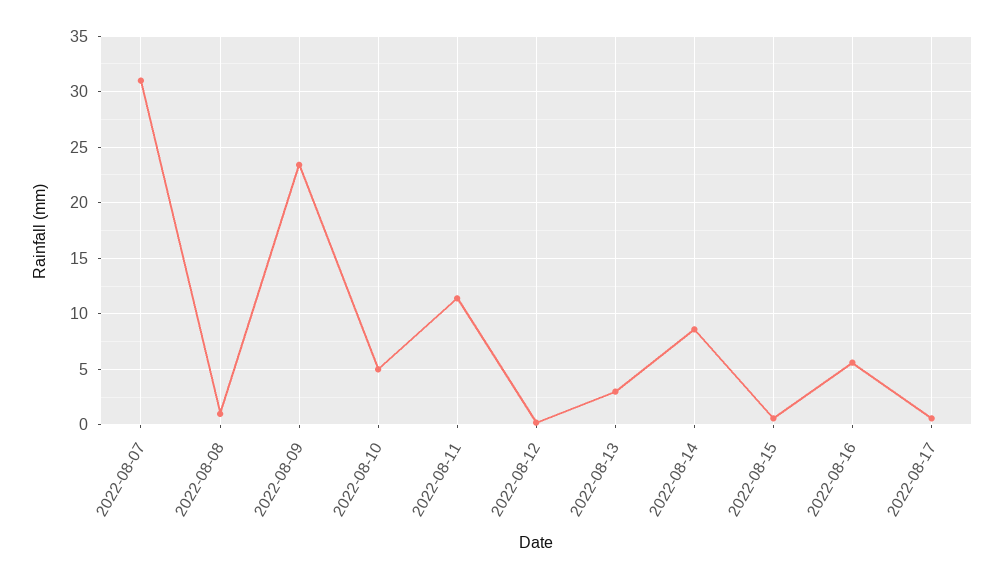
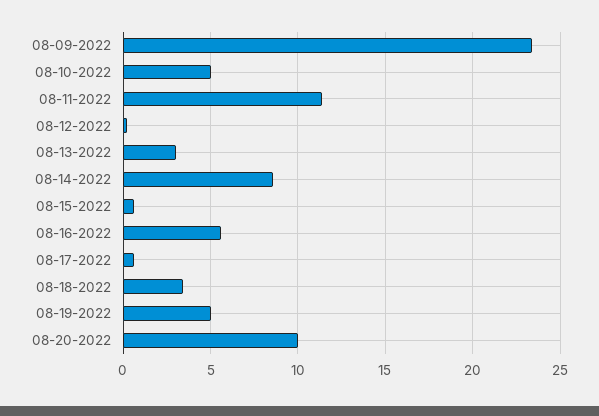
2022-08-07: 31 -> none
2022-08-08: 1 -> none
08-18-2022: none -> 3.5
08-19-2022: none -> 5
08-20-2022: none -> 10

